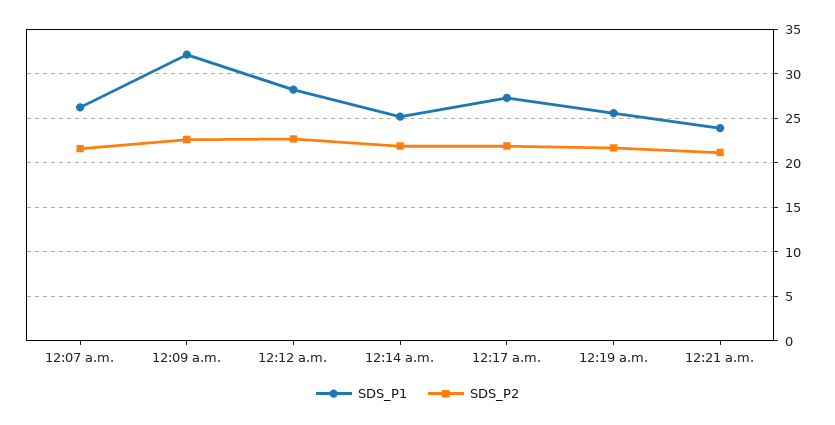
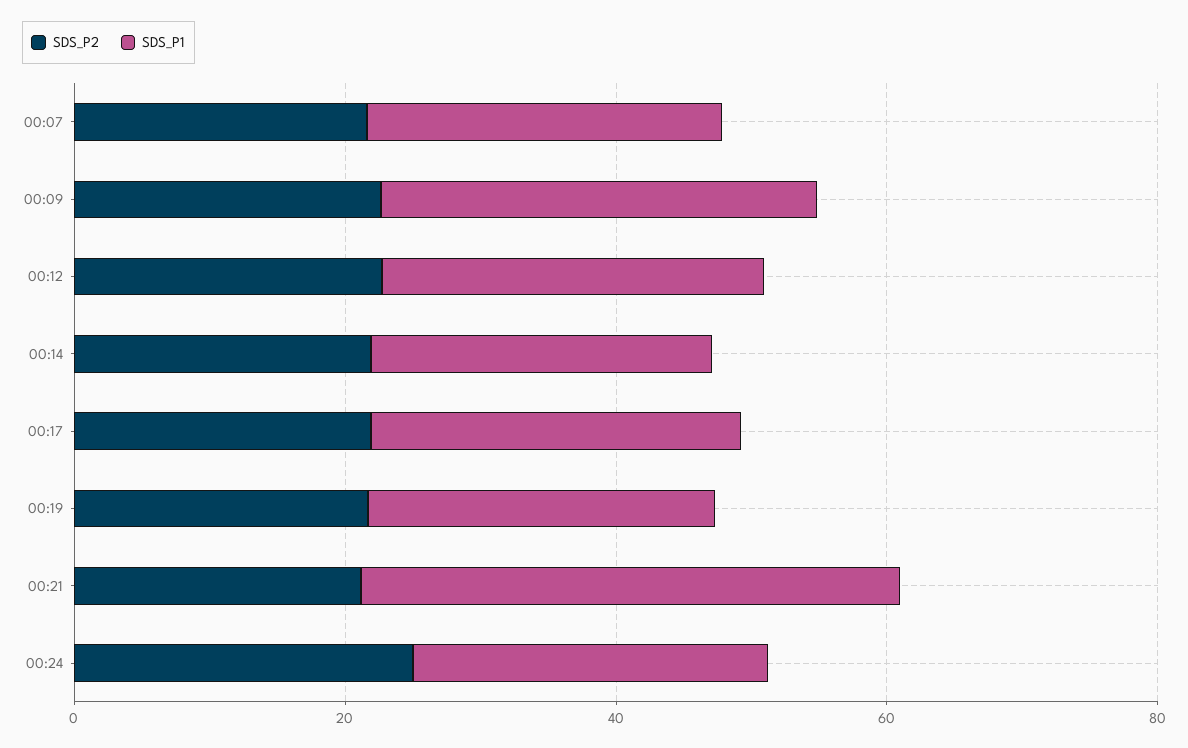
SDS_P1, 12:21 a.m.: 24 -> 40
SDS_P2, 00:24: none -> 25
SDS_P1, 00:24: none -> 25

